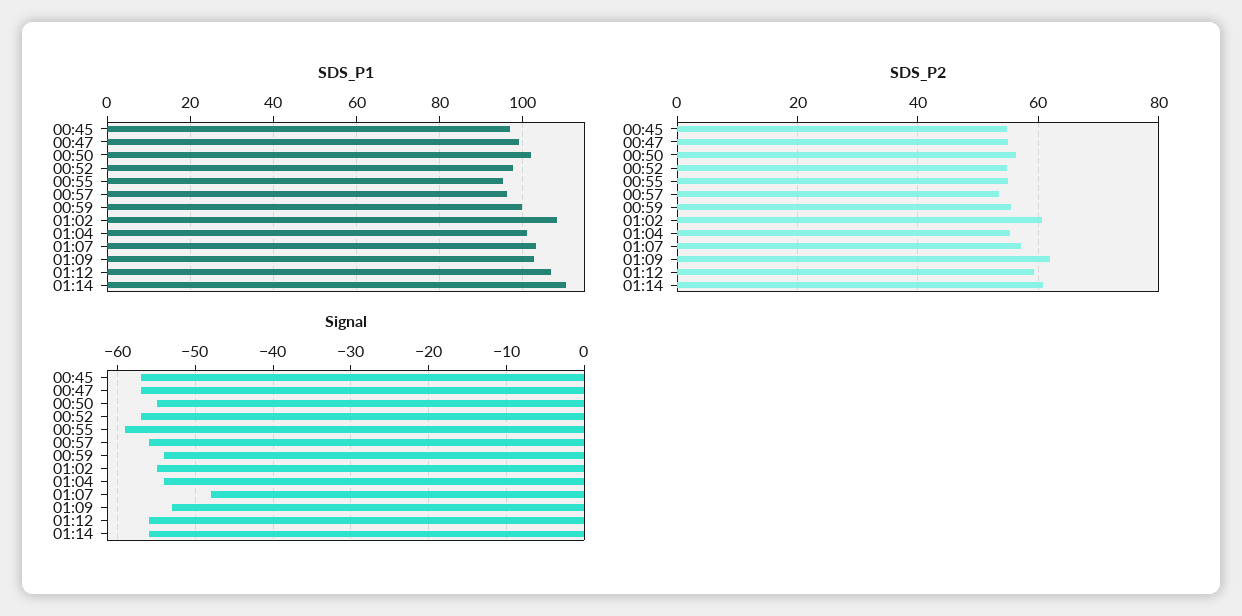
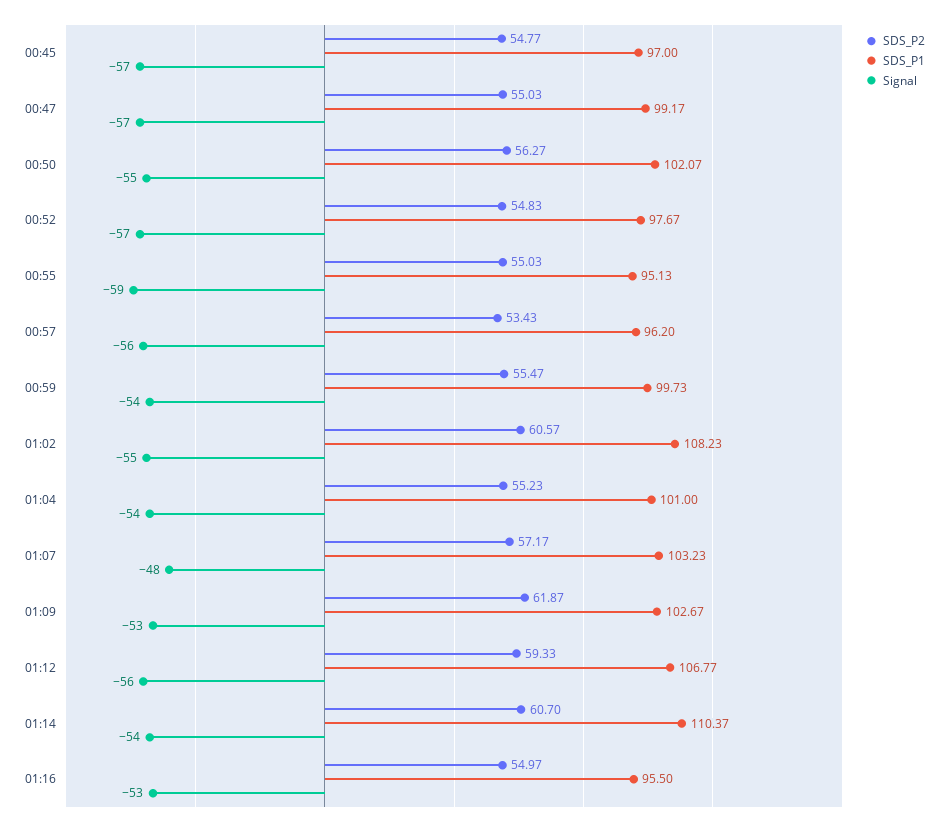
Signal, 01:14: -56 -> -54
SDS_P2, 01:16: none -> 54.97
SDS_P1, 01:16: none -> 95.5
Signal, 01:16: none -> -53

